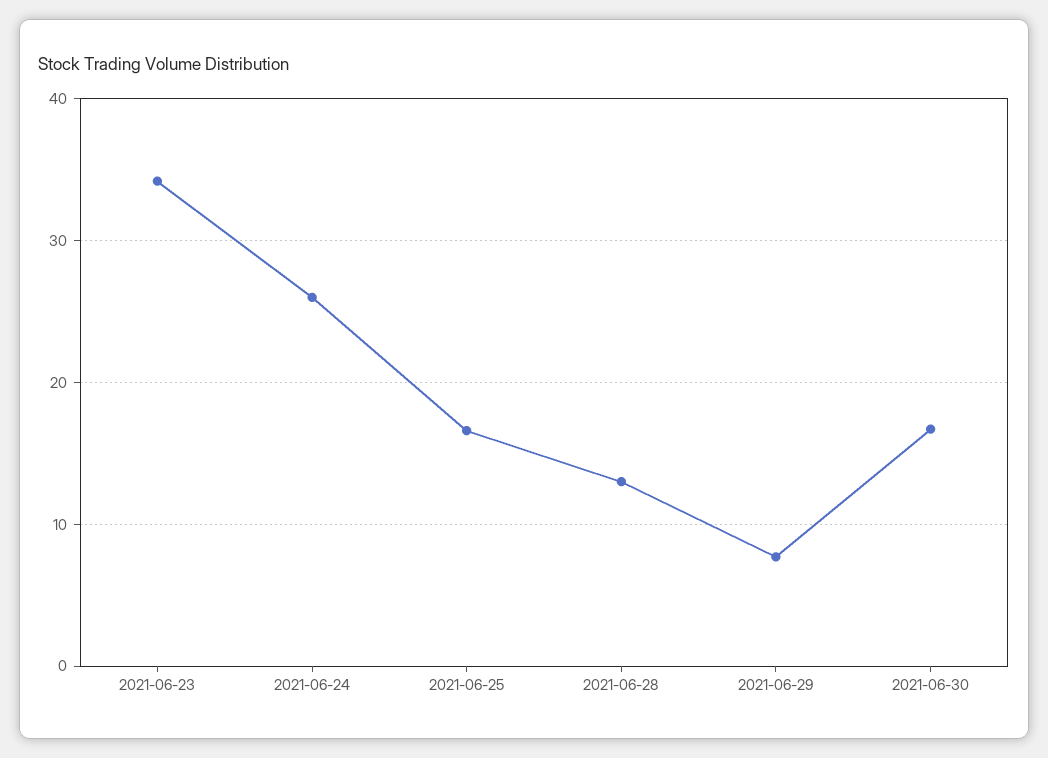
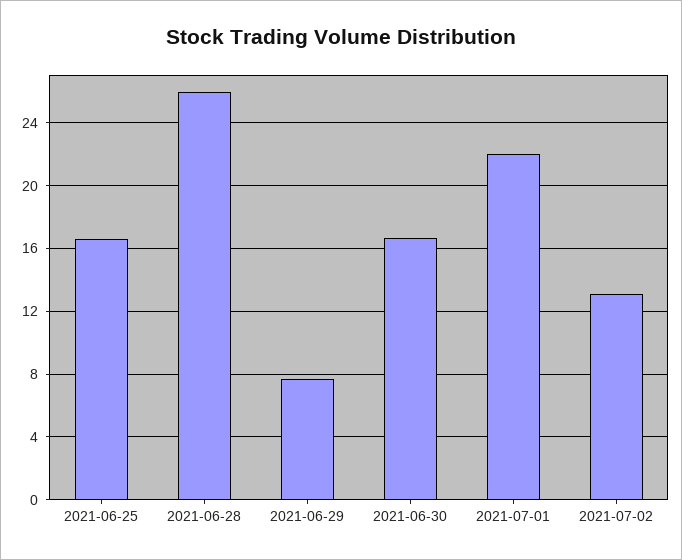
2021-06-23: 34 -> none
2021-06-24: 26 -> none
2021-06-28: 13 -> 26
2021-07-01: none -> 22
2021-07-02: none -> 13

